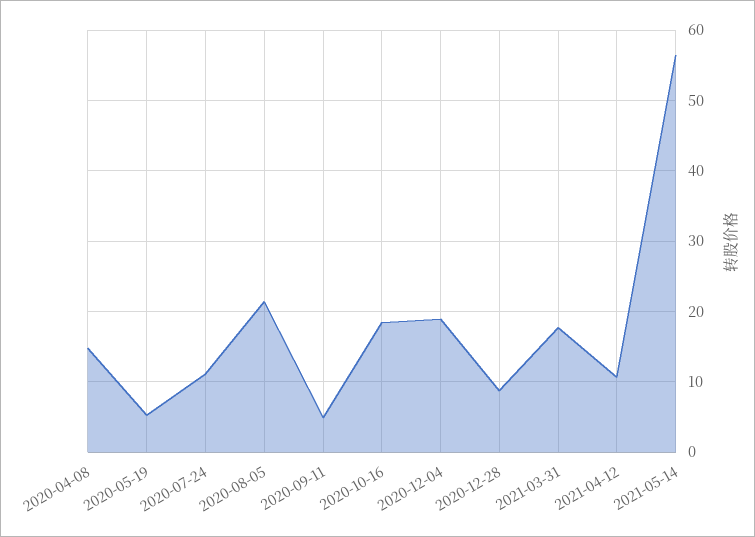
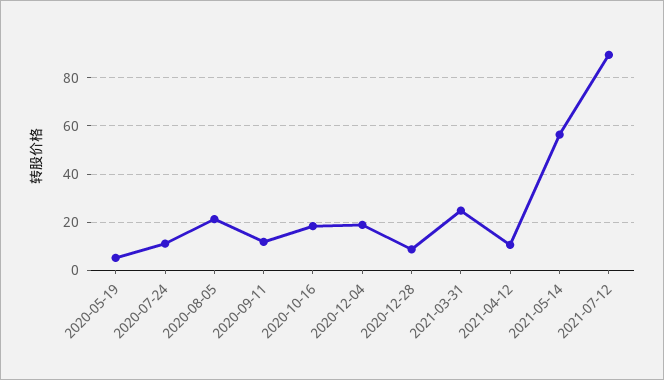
2020-04-08: 15 -> none
2020-09-11: 5 -> 12.5
2021-03-31: 18 -> 25
2021-07-12: none -> 90

